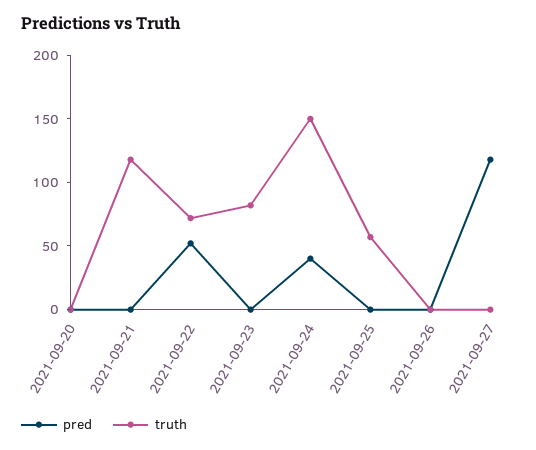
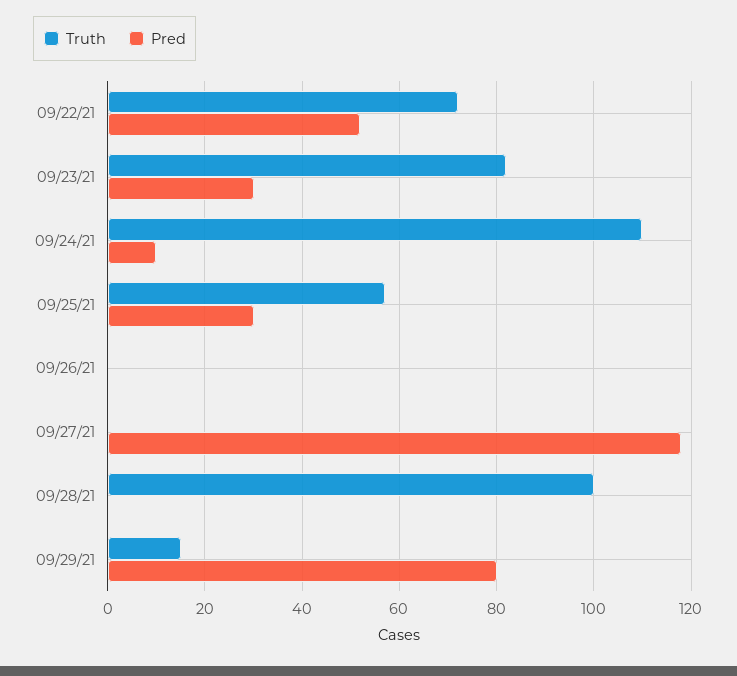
pred, 2021-09-20: 0 -> none
truth, 2021-09-20: 0 -> none
pred, 2021-09-21: 0 -> none
truth, 2021-09-21: 120 -> none
pred, 2021-09-23: 0 -> 30
pred, 2021-09-24: 40 -> 10
truth, 2021-09-24: 150 -> 110
pred, 2021-09-25: 0 -> 30
truth, 09/28/21: none -> 100
pred, 09/28/21: none -> 0
truth, 09/29/21: none -> 15
pred, 09/29/21: none -> 80

